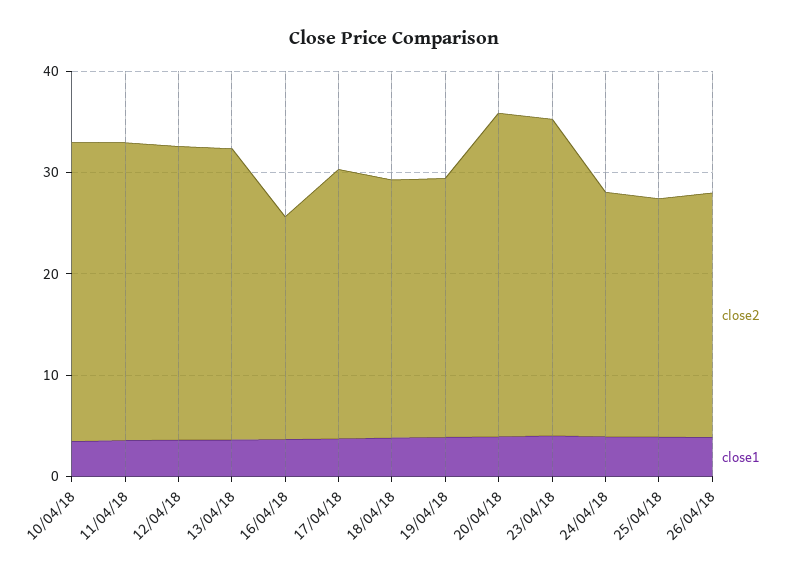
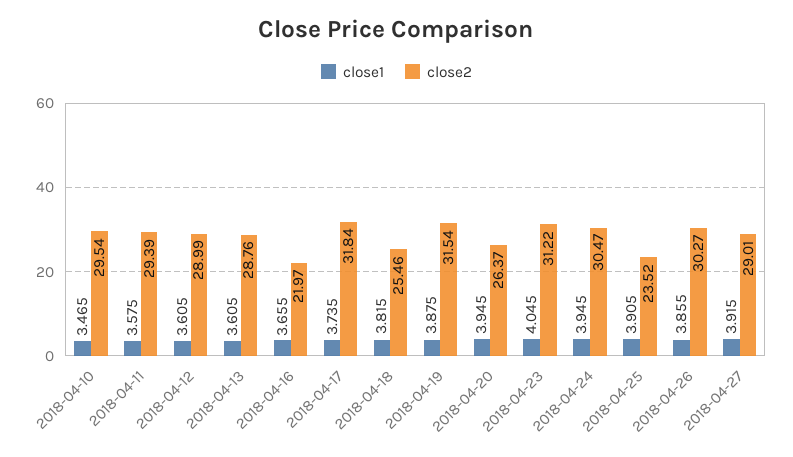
close2, 17/04/18: 26 -> 31.84
close2, 19/04/18: 26 -> 31.54
close2, 20/04/18: 32 -> 26.37
close2, 24/04/18: 24 -> 30.47
close2, 26/04/18: 24 -> 30.27
close1, 2018-04-27: none -> 3.915
close2, 2018-04-27: none -> 29.01

